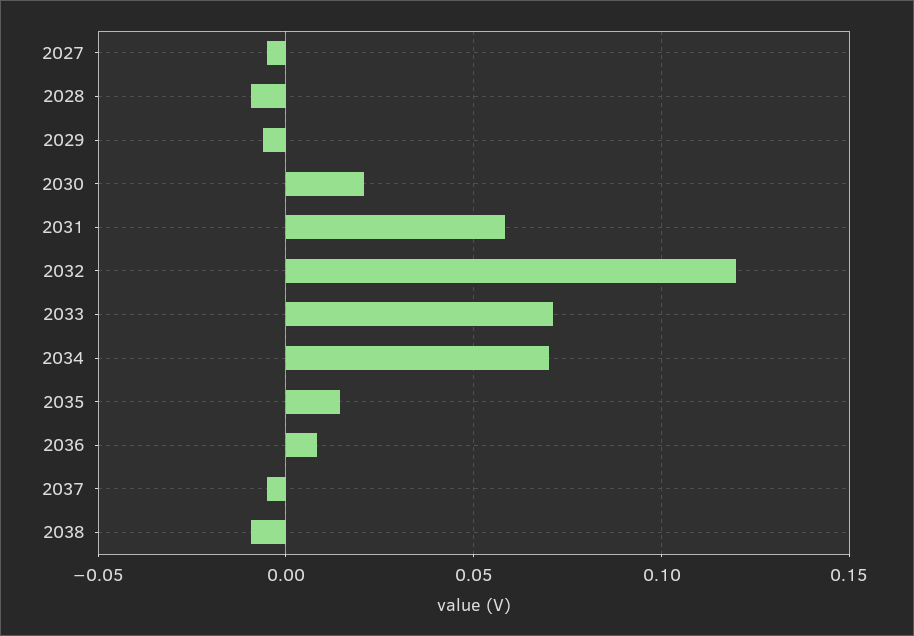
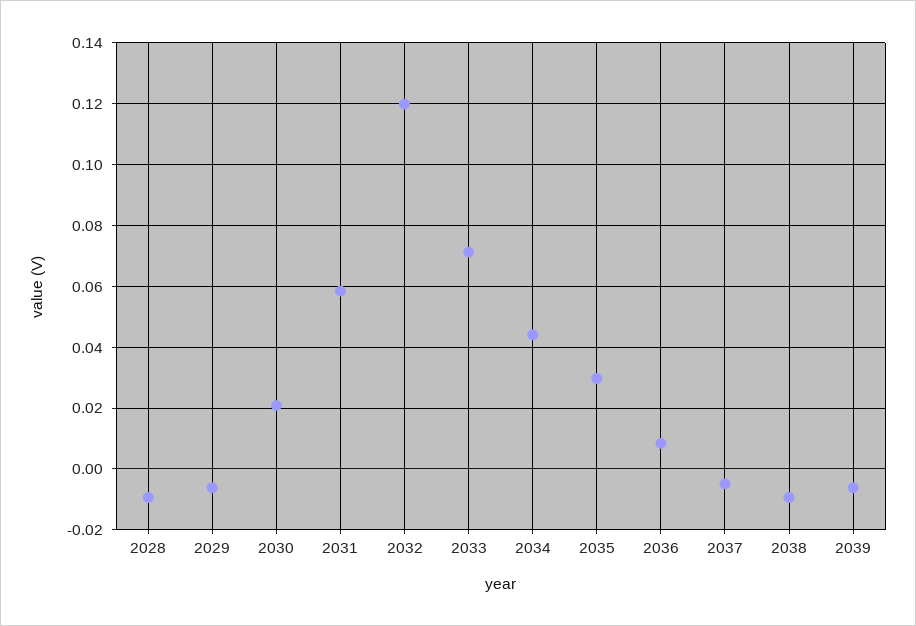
2027: -0.005 -> none
2034: 0.07 -> 0.044
2035: 0.015 -> 0.03
2039: none -> -0.006

